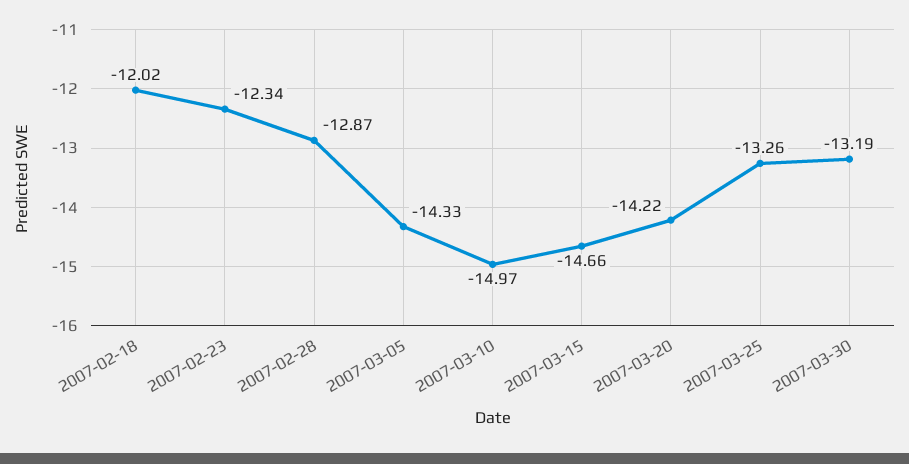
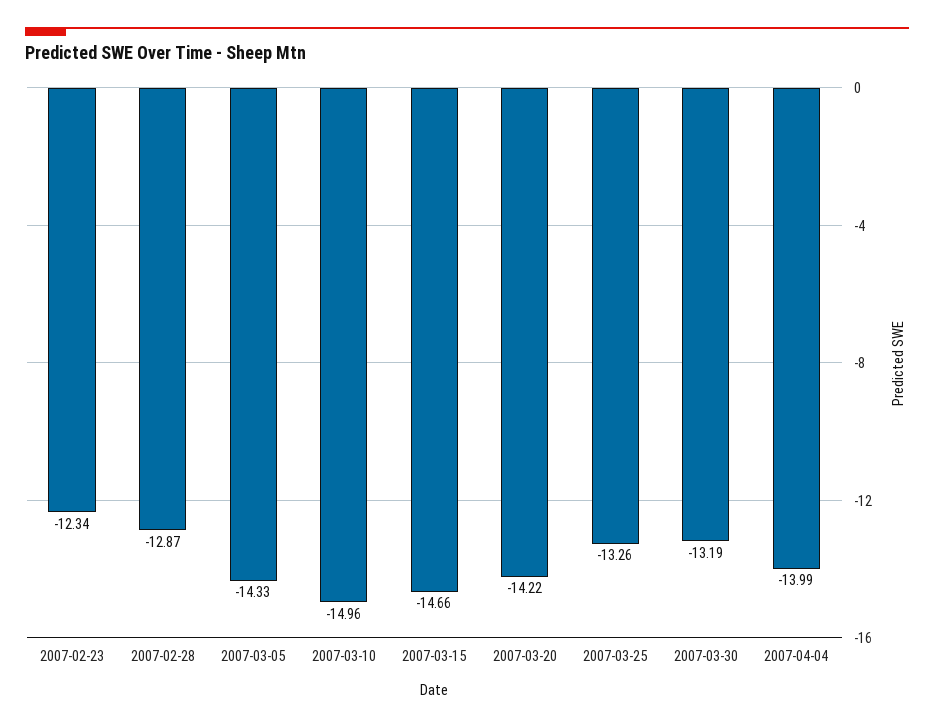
2007-02-18: -12.02 -> none
2007-03-10: -14.97 -> -14.96
2007-04-04: none -> -13.99

